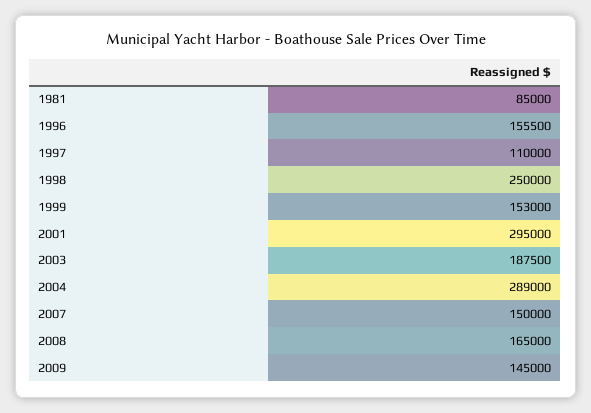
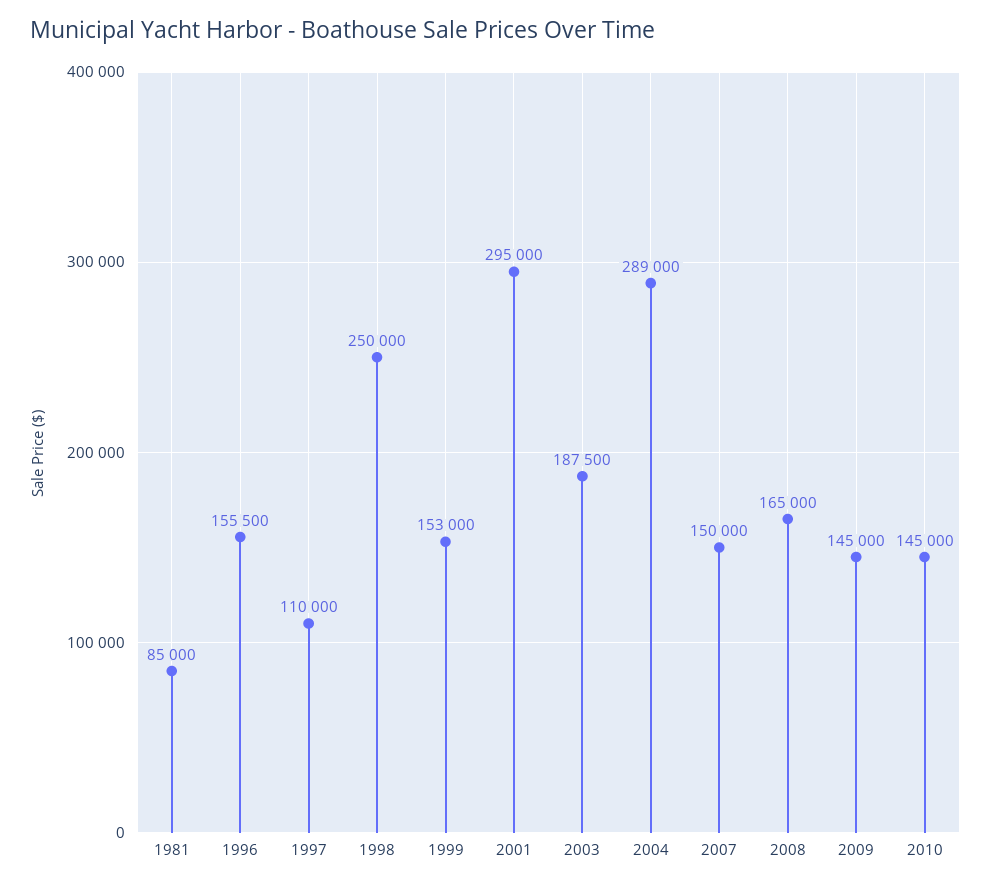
2010: none -> 145000

